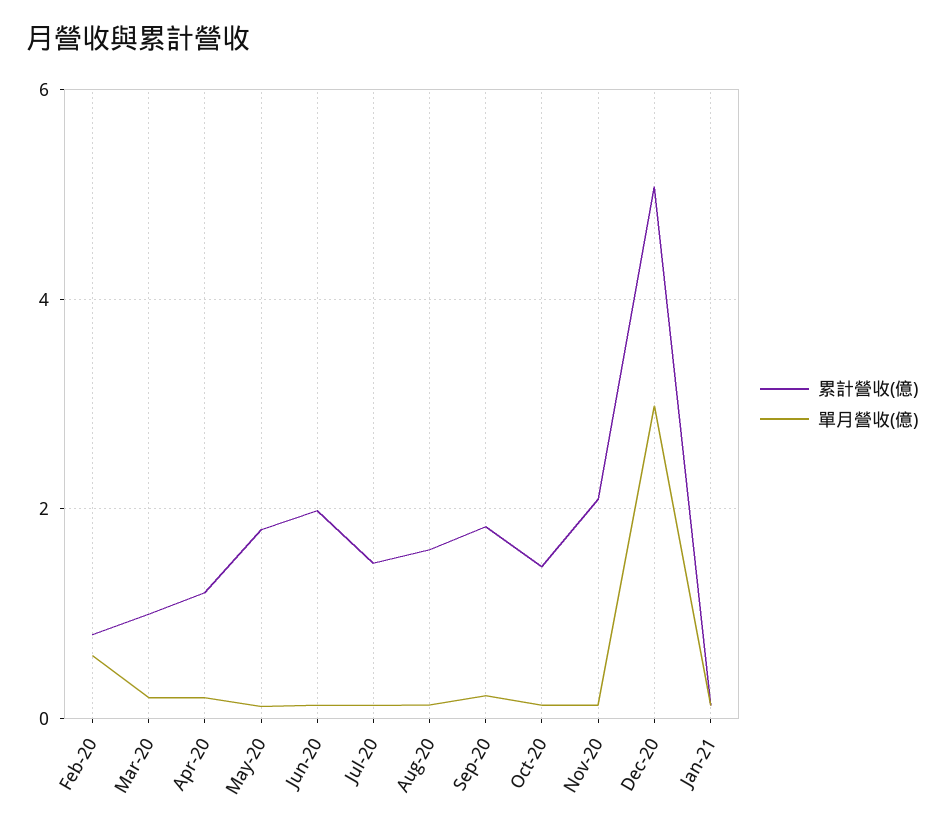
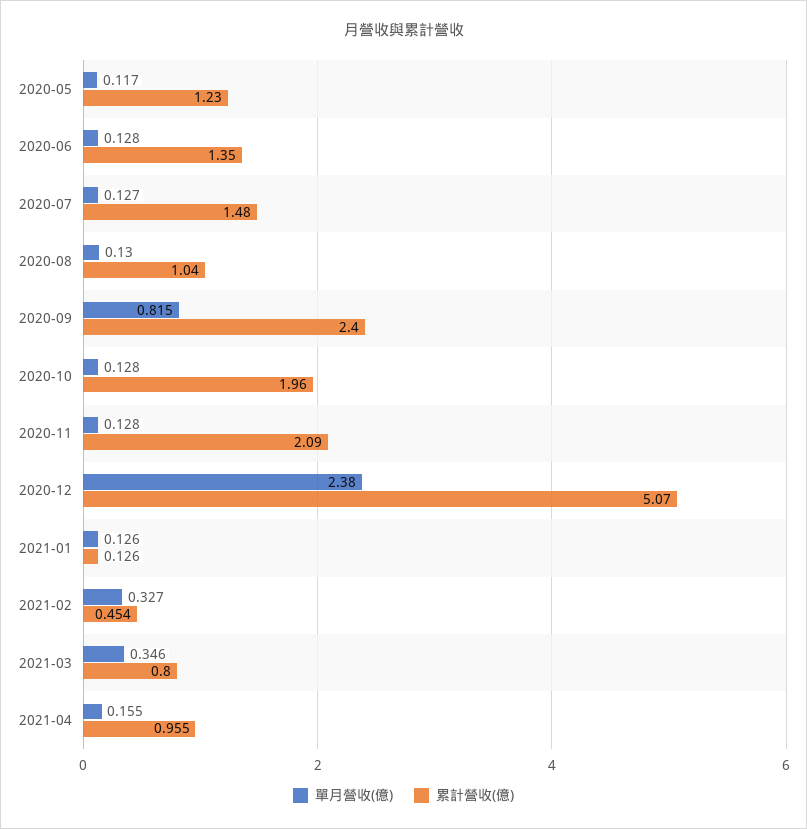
累計營收(億), Feb-20: 0.8 -> none
單月營收(億), Feb-20: 0.6 -> none
累計營收(億), Mar-20: 1 -> none
單月營收(億), Mar-20: 0.2 -> none
累計營收(億), Apr-20: 1.2 -> none
單月營收(億), Apr-20: 0.2 -> none
累計營收(億), May-20: 1.8 -> 1.23
累計營收(億), Jun-20: 2 -> 1.35
累計營收(億), Aug-20: 1.6 -> 1.04
累計營收(億), Sep-20: 1.8 -> 2.4
單月營收(億), Sep-20: 0.2 -> 0.815
累計營收(億), Oct-20: 1.4 -> 1.96
單月營收(億), Dec-20: 3 -> 2.38
單月營收(億), 2021-02: none -> 0.327
累計營收(億), 2021-02: none -> 0.454
單月營收(億), 2021-03: none -> 0.346
累計營收(億), 2021-03: none -> 0.8
單月營收(億), 2021-04: none -> 0.155
累計營收(億), 2021-04: none -> 0.955

